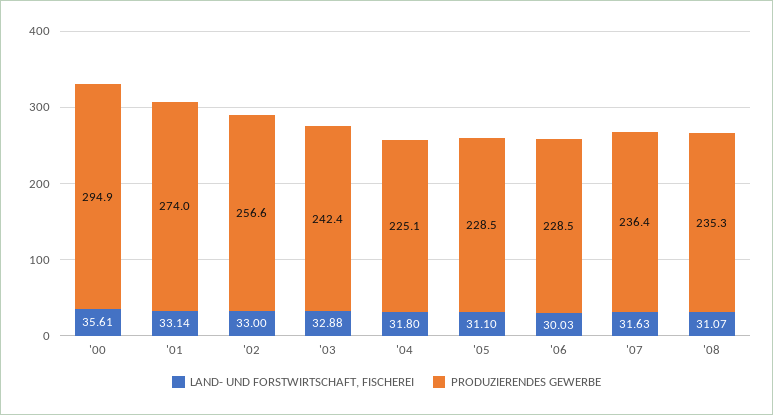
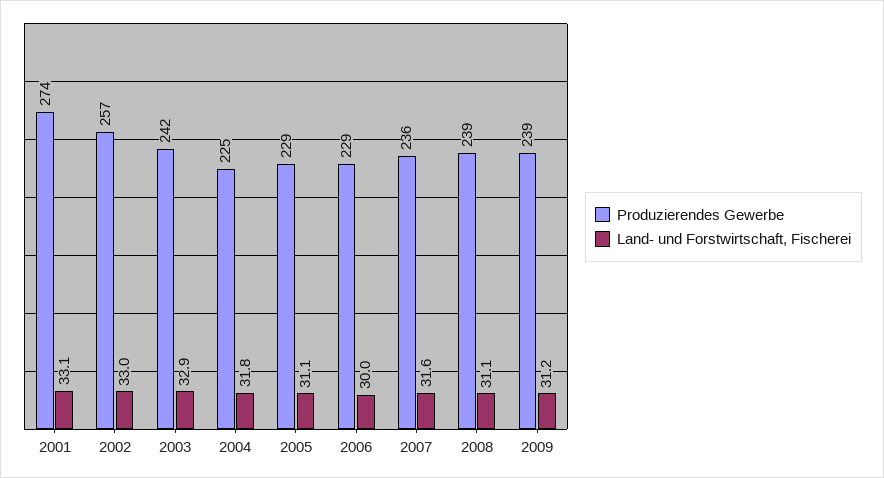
LAND- UND FORSTWIRTSCHAFT, FISCHEREI, '00: 35.61 -> none
PRODUZIERENDES GEWERBE, '00: 294.9 -> none
PRODUZIERENDES GEWERBE, '08: 235.3 -> 239
PRODUZIERENDES GEWERBE, 2009: none -> 239
LAND- UND FORSTWIRTSCHAFT, FISCHEREI, 2009: none -> 31.2

